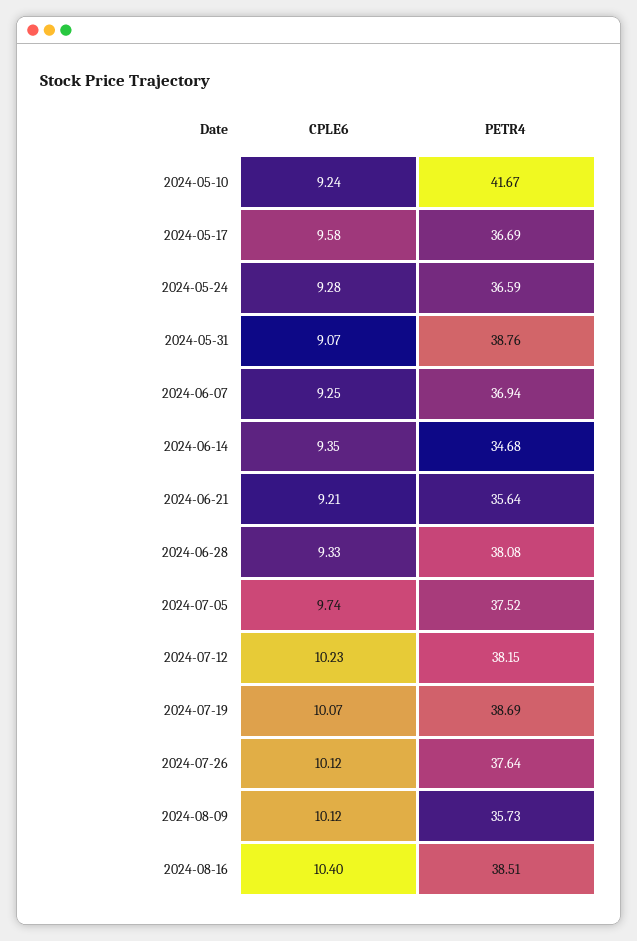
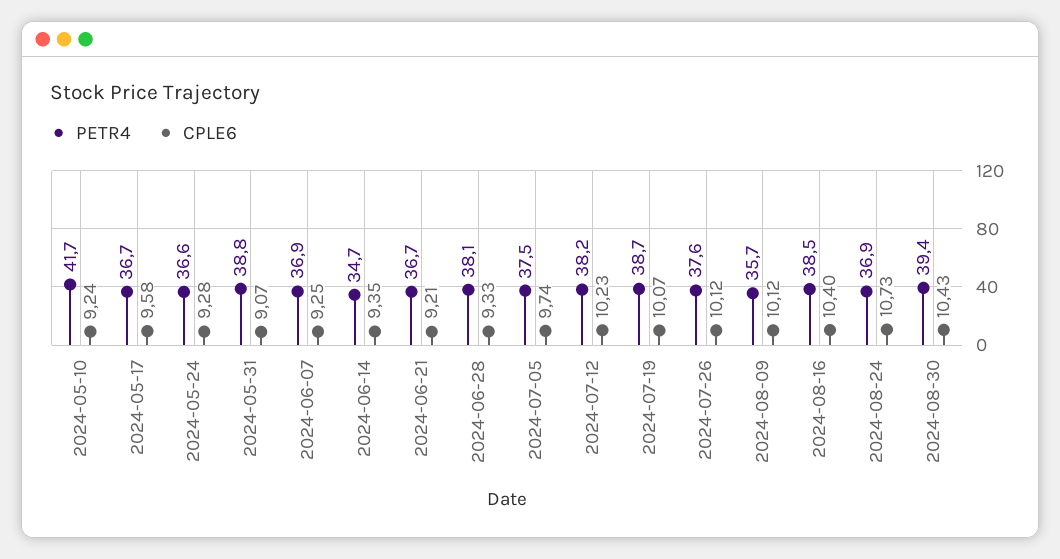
PETR4, 2024-06-21: 35.64 -> 36.7
PETR4, 2024-08-24: none -> 36.9
CPLE6, 2024-08-24: none -> 10.73
PETR4, 2024-08-30: none -> 39.4
CPLE6, 2024-08-30: none -> 10.43

